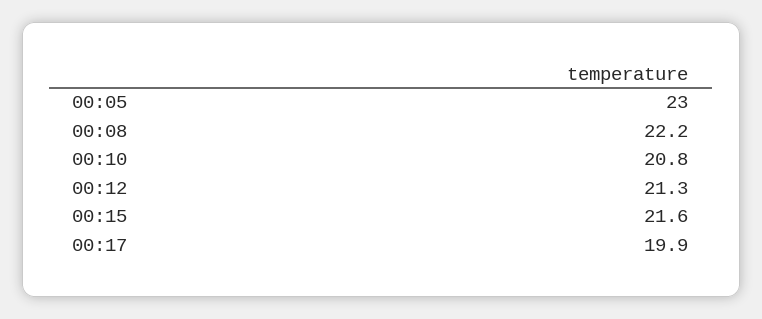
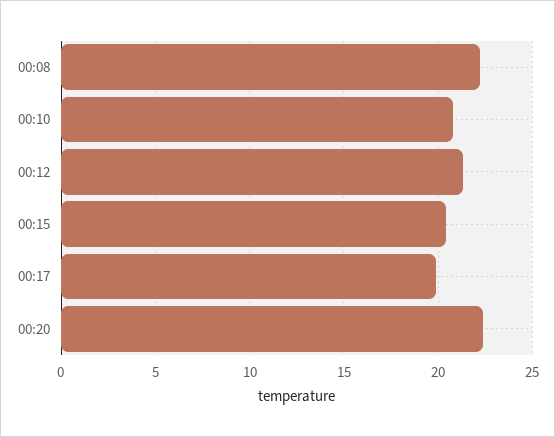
00:05: 23 -> none
00:15: 21.6 -> 20.5
00:20: none -> 22.5

